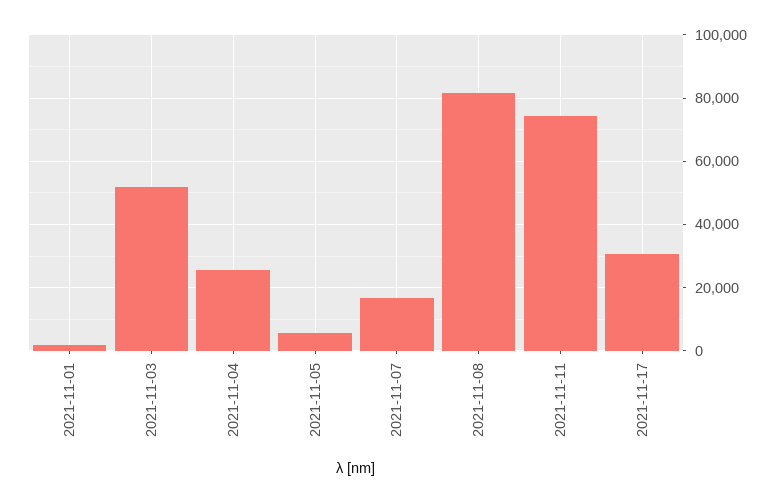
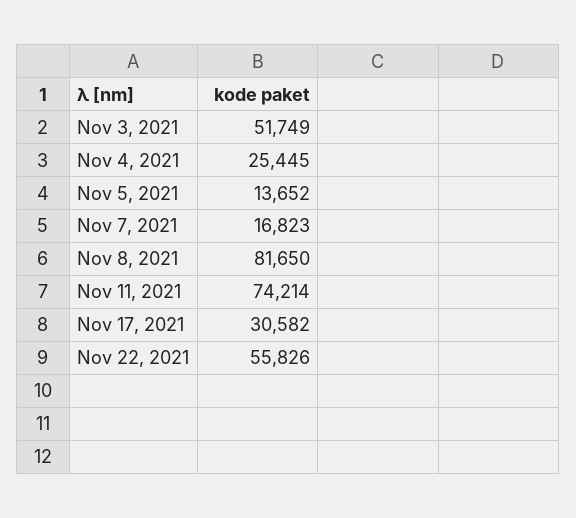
2021-11-01: 2000 -> none
2021-11-05: 6000 -> 13652
Nov 22, 2021: none -> 55826

